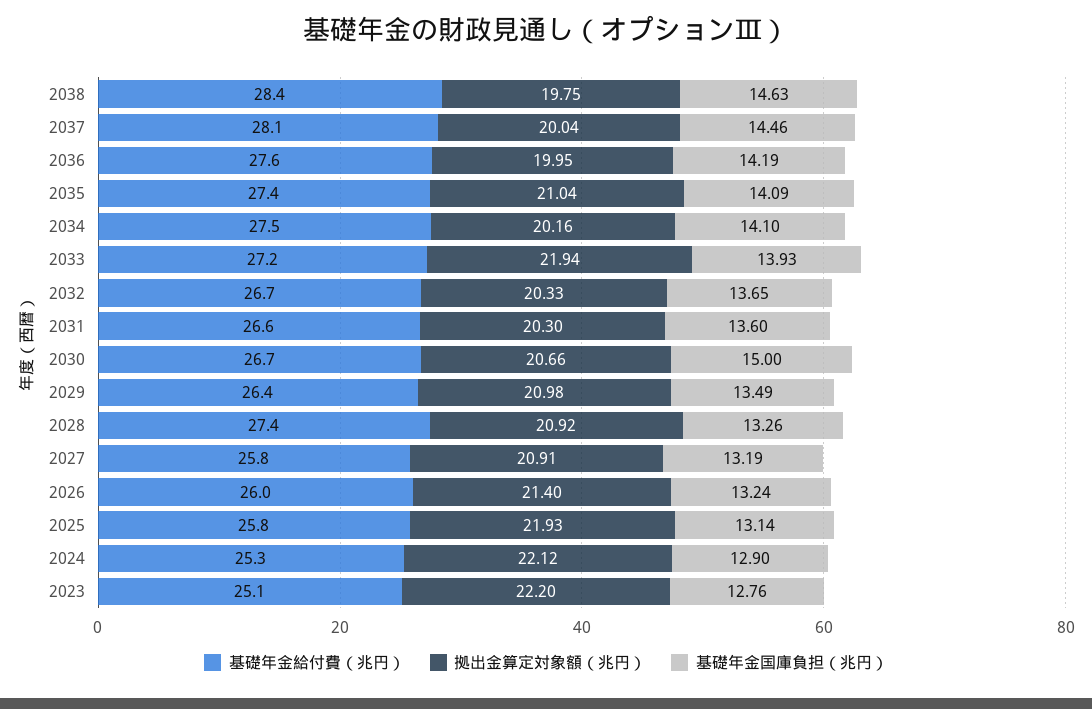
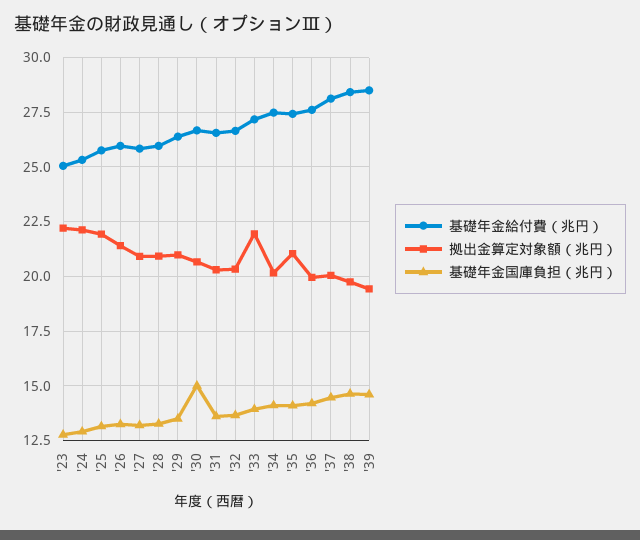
基礎年金給付費（兆円）, 2028: 27.4 -> 26
基礎年金給付費（兆円）, '39: none -> 28.5
拠出金算定対象額（兆円）, '39: none -> 19.5
基礎年金国庫負担（兆円）, '39: none -> 14.5

